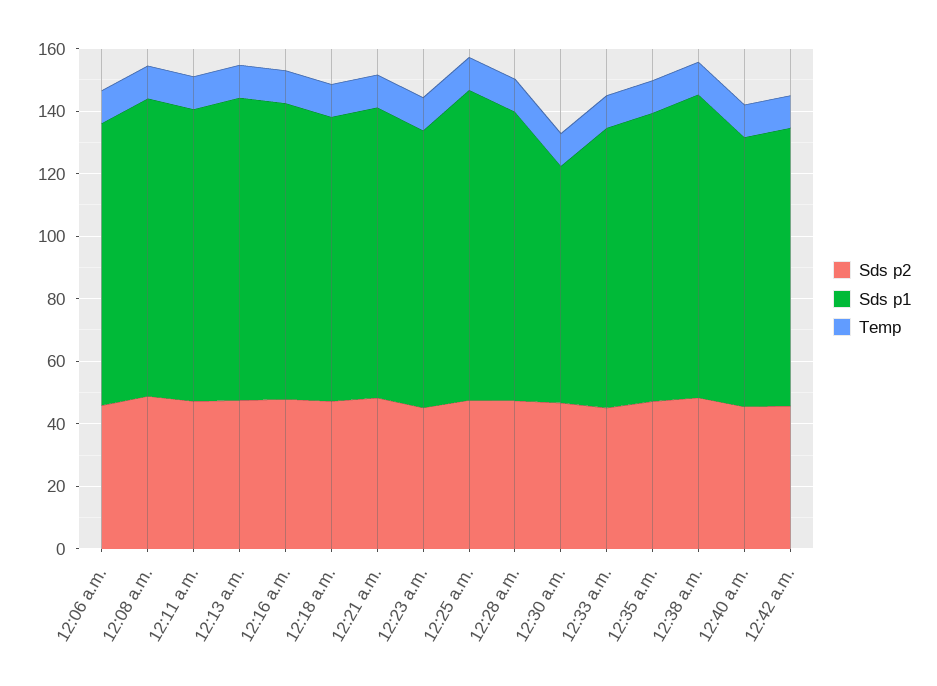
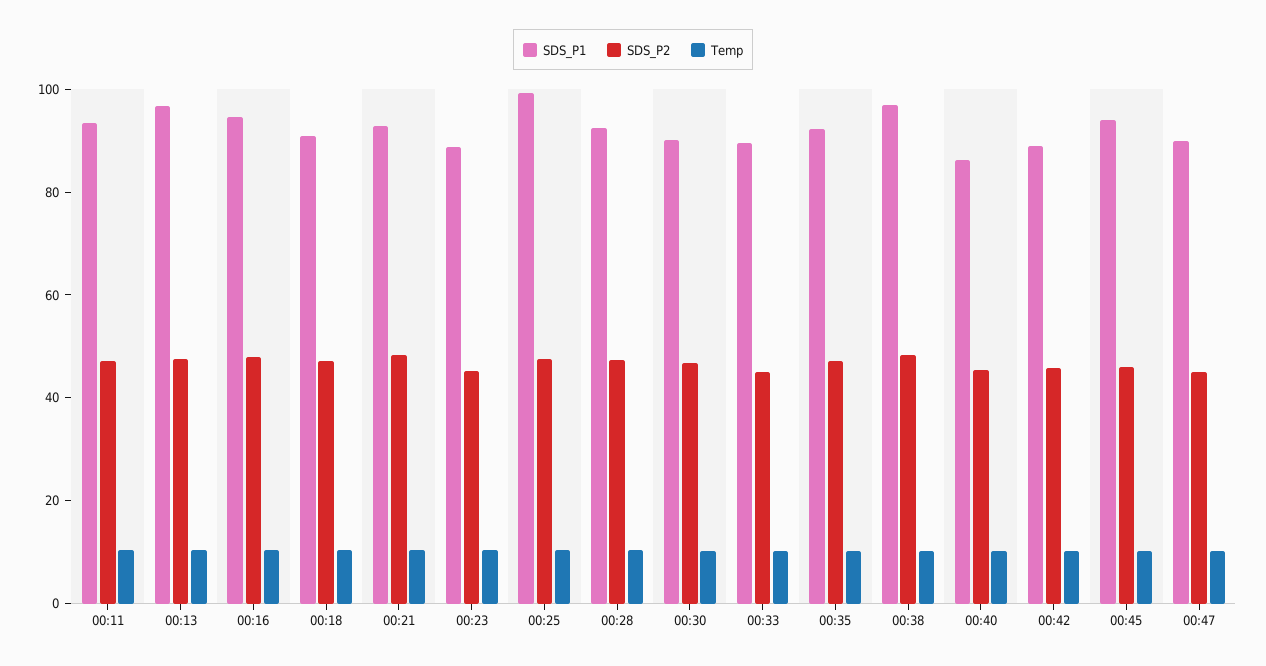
Sds p2, 12:06 a.m.: 45 -> none
Sds p1, 12:06 a.m.: 90 -> none
Temp, 12:06 a.m.: 10 -> none
Sds p2, 12:08 a.m.: 50 -> none
Sds p1, 12:08 a.m.: 95 -> none
Temp, 12:08 a.m.: 10 -> none
Sds p1, 12:30 a.m.: 75 -> 90
Sds p1, 00:45: none -> 95
Sds p2, 00:45: none -> 45
Temp, 00:45: none -> 10
Sds p1, 00:47: none -> 90
Sds p2, 00:47: none -> 45
Temp, 00:47: none -> 10

